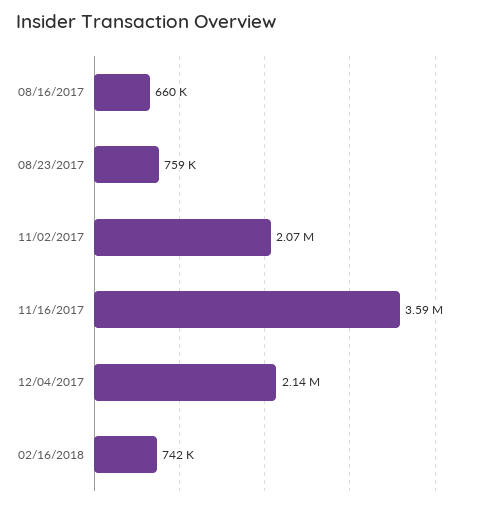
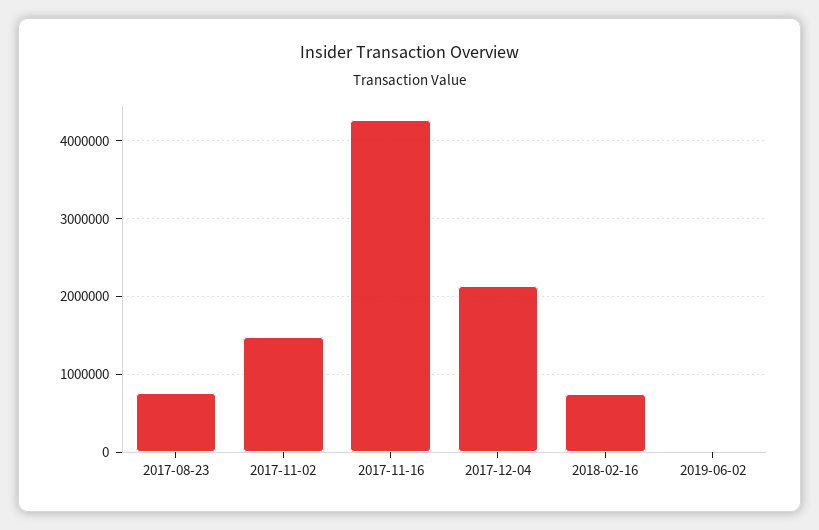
08/16/2017: 660000 -> none
11/02/2017: 2070000 -> 1500000
11/16/2017: 3590000 -> 4300000
2019-06-02: none -> 0

